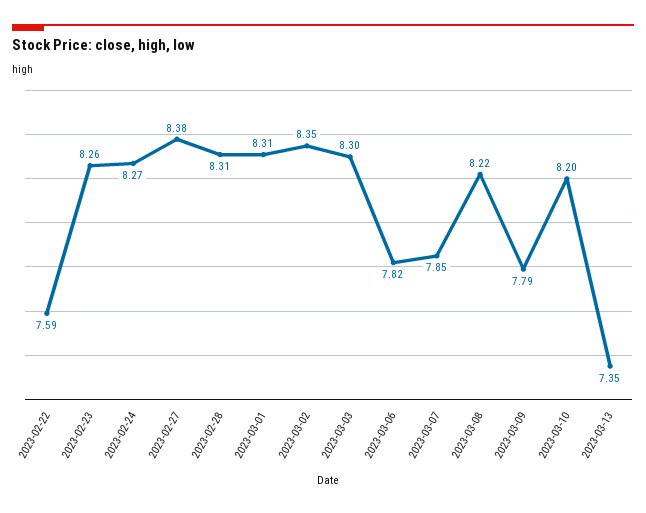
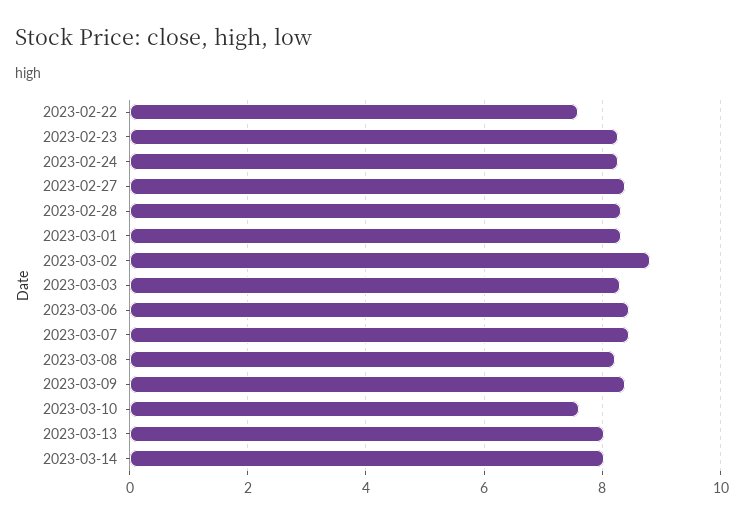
2023-03-02: 8.35 -> 8.8
2023-03-06: 7.82 -> 8.4
2023-03-07: 7.85 -> 8.4
2023-03-09: 7.79 -> 8.4
2023-03-10: 8.2 -> 7.6
2023-03-13: 7.35 -> 8
2023-03-14: none -> 8

